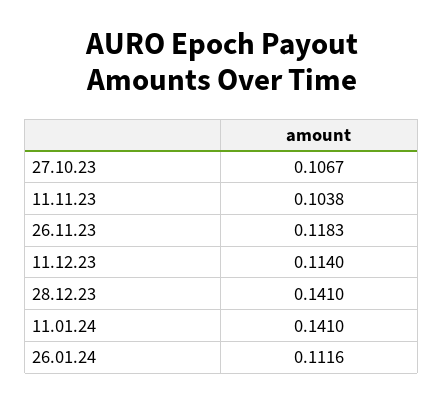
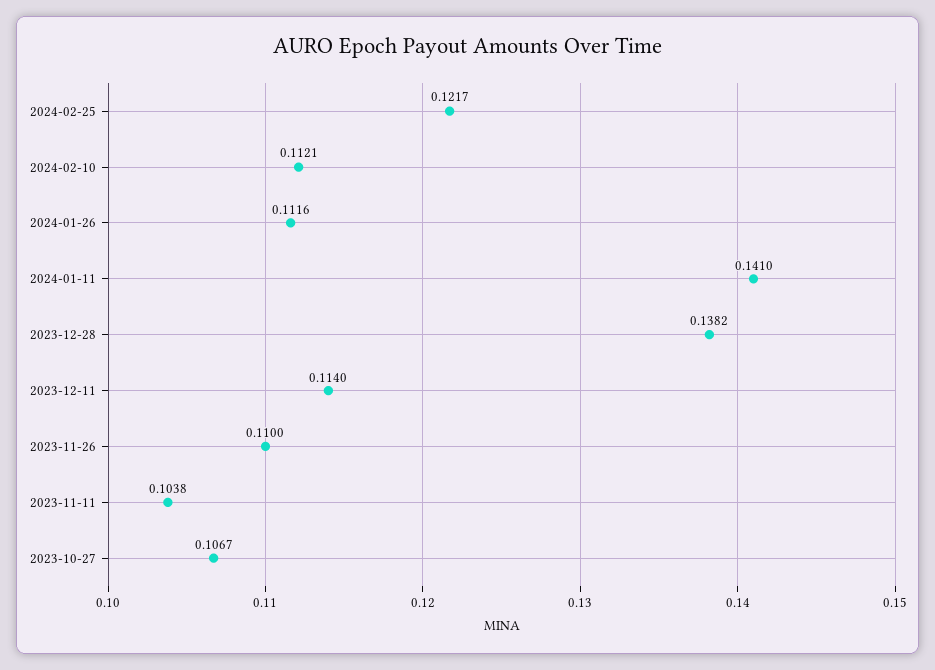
26.11.23: 0.1183 -> 0.11
28.12.23: 0.141 -> 0.1382
2024-02-25: none -> 0.1217
2024-02-10: none -> 0.1121

